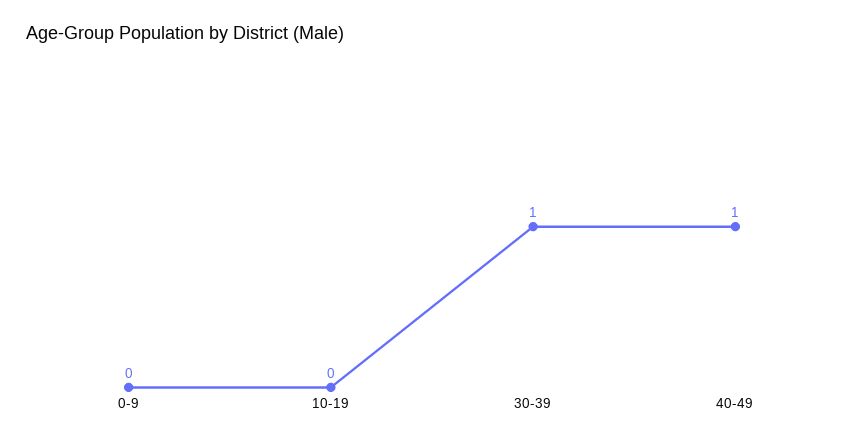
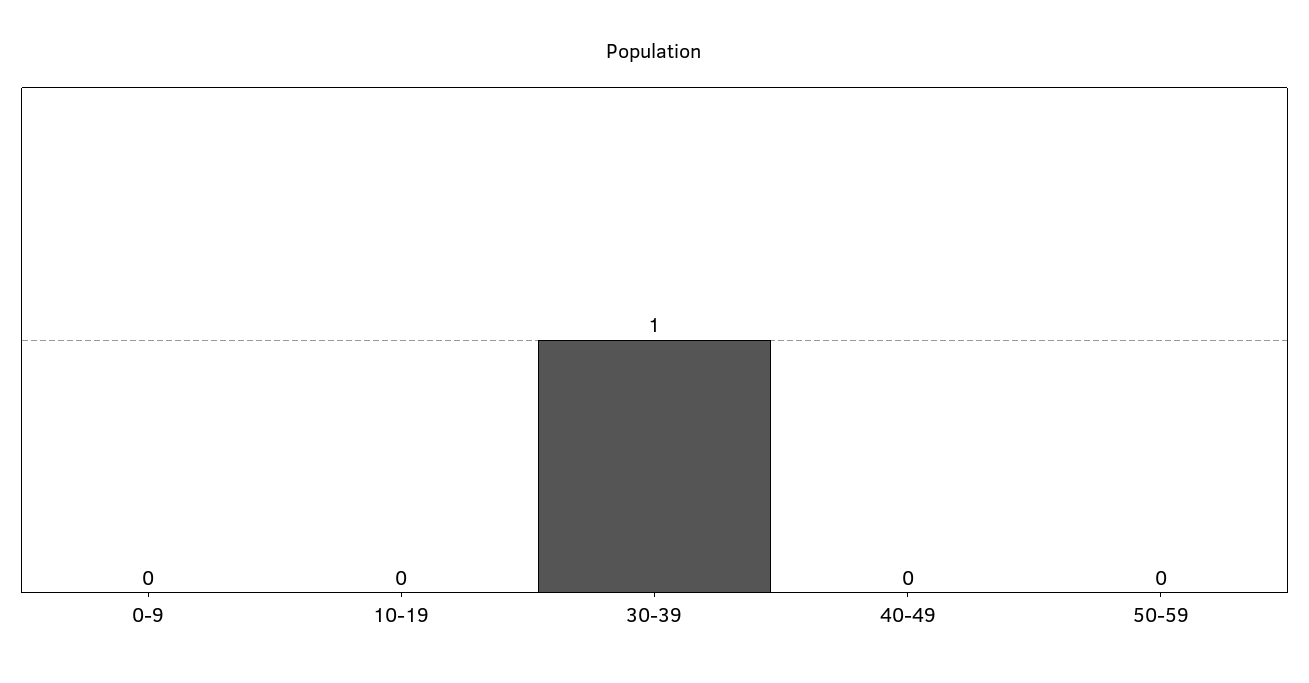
40-49: 1 -> 0
50-59: none -> 0

